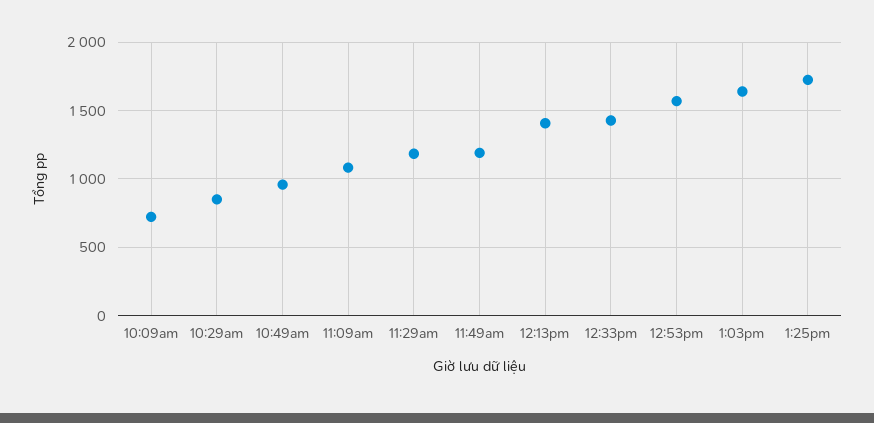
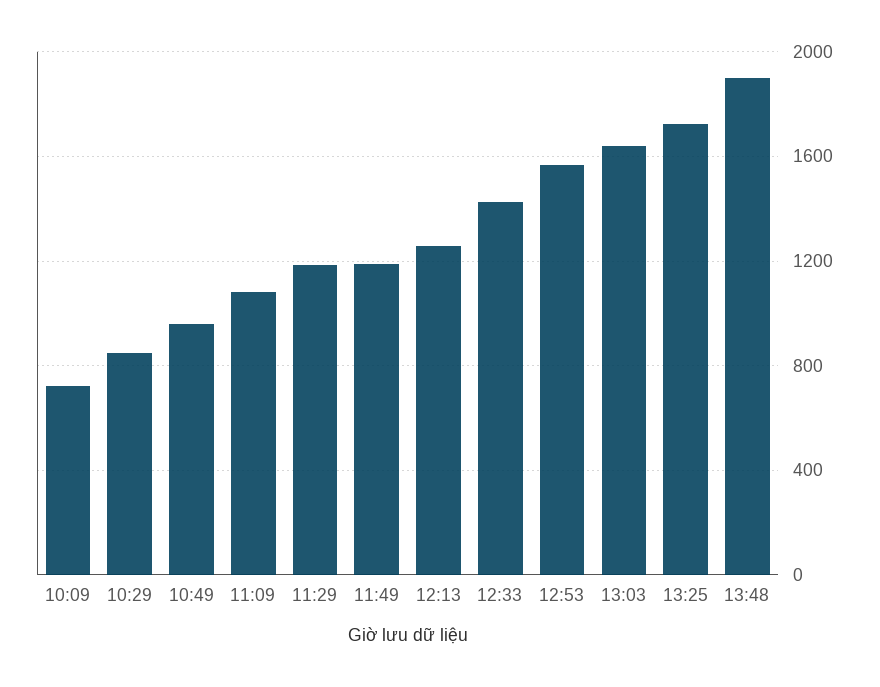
12:13pm: 1400 -> 1250
13:48: none -> 1900

